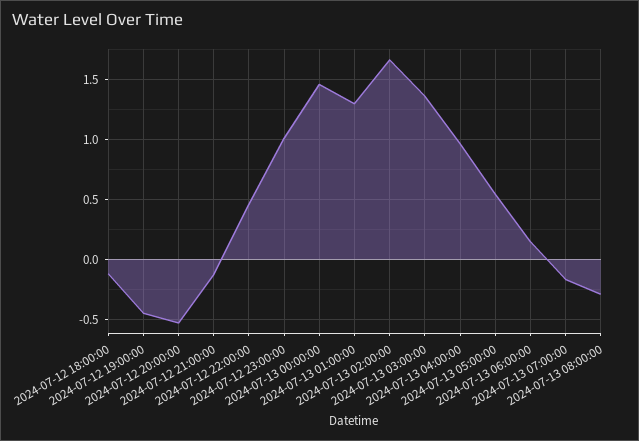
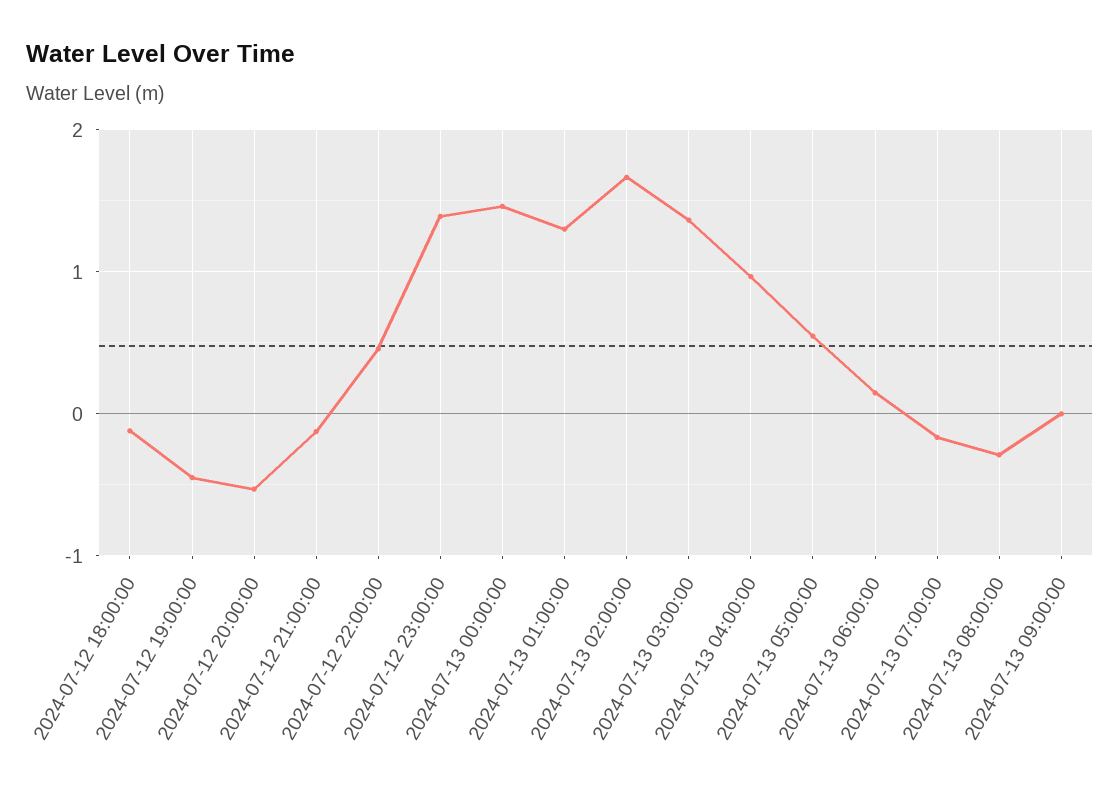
2024-07-12 23:00:00: 1 -> 1.4
2024-07-13 09:00:00: none -> 0

